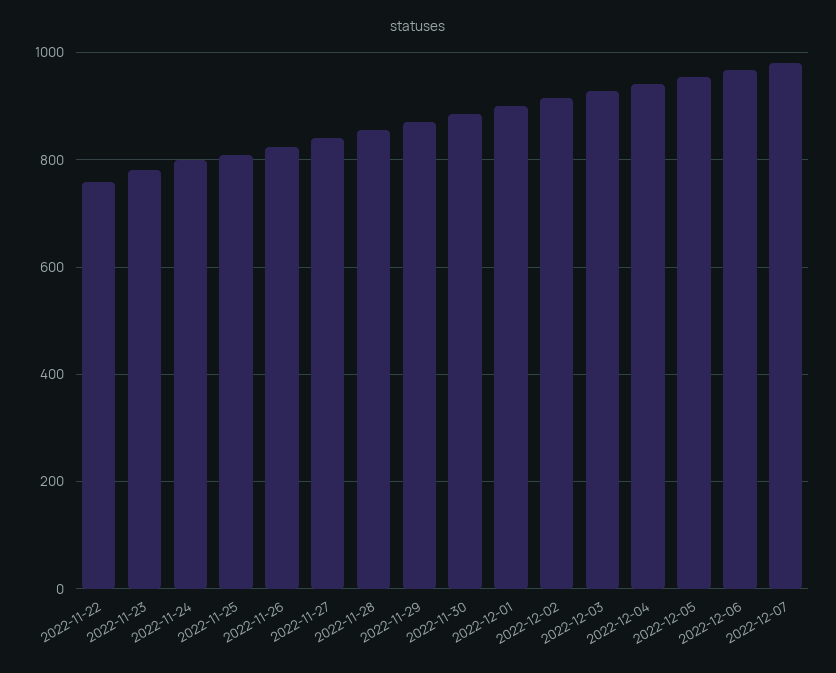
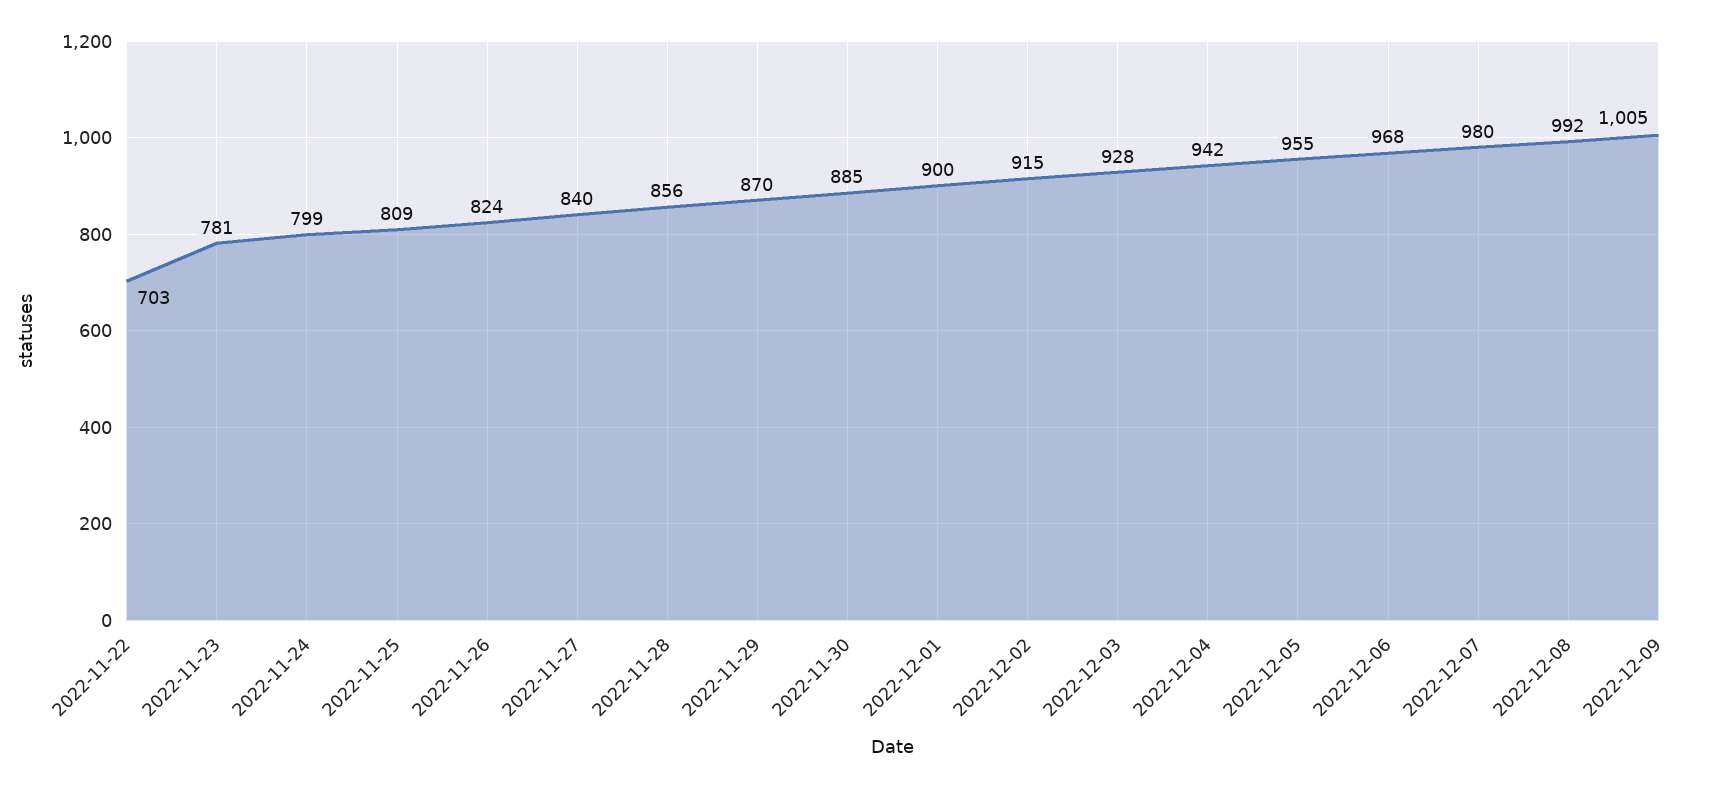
2022-11-22: 760 -> 703
2022-12-08: none -> 992
2022-12-09: none -> 1005

